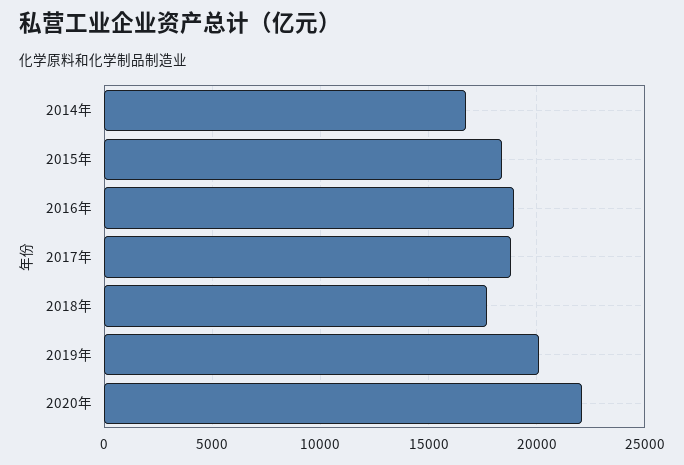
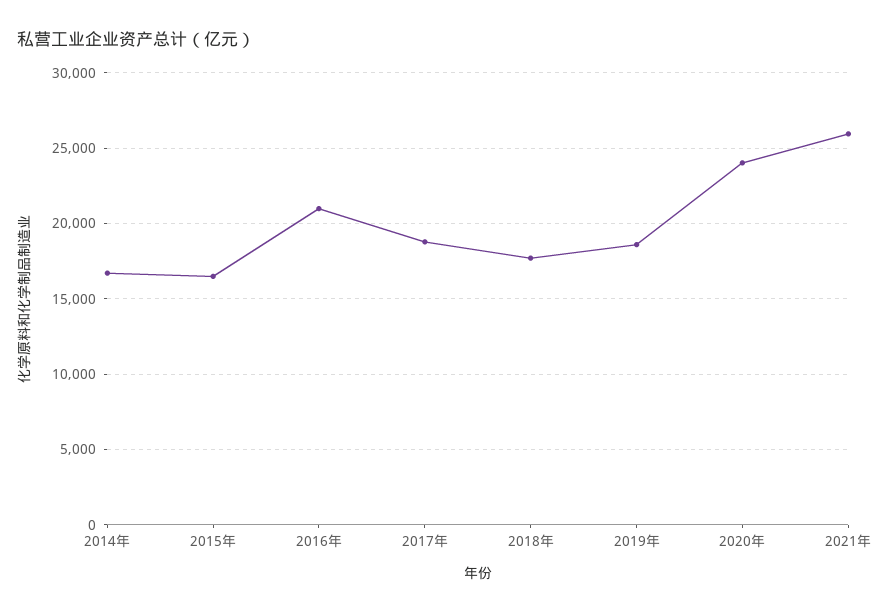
2015年: 18500 -> 16500
2016年: 19000 -> 21000
2019年: 20000 -> 18500
2020年: 22000 -> 24000
2021年: none -> 26000

